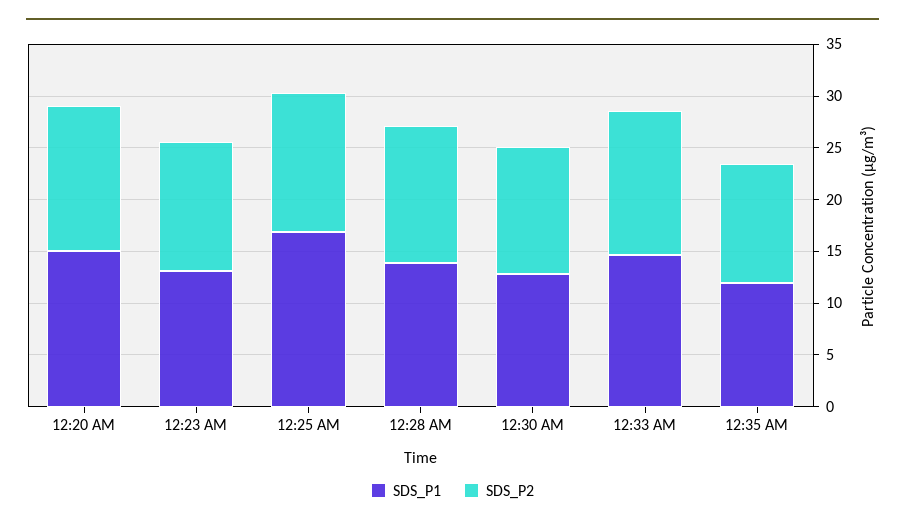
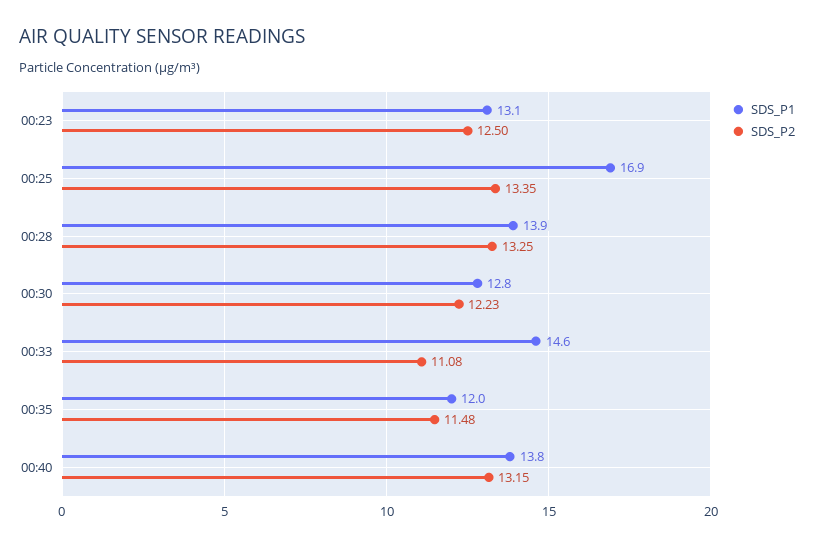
SDS_P1, 12:20 AM: 15 -> none
SDS_P2, 12:20 AM: 14 -> none
SDS_P2, 12:33 AM: 14 -> 11.08
SDS_P1, 00:40: none -> 13.8
SDS_P2, 00:40: none -> 13.15

